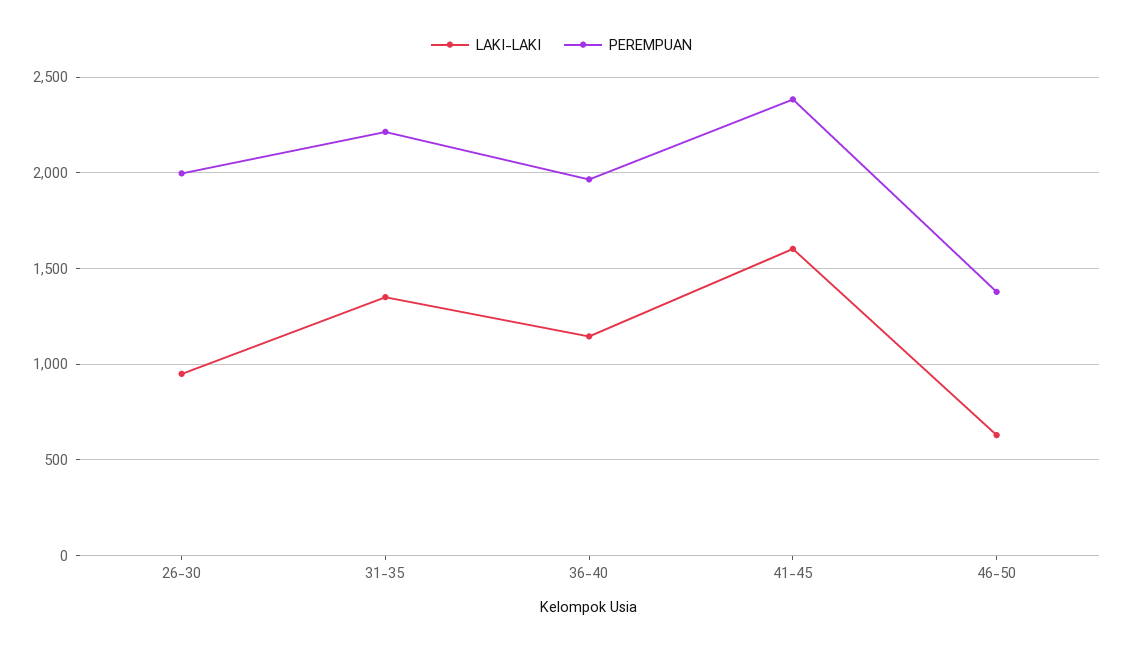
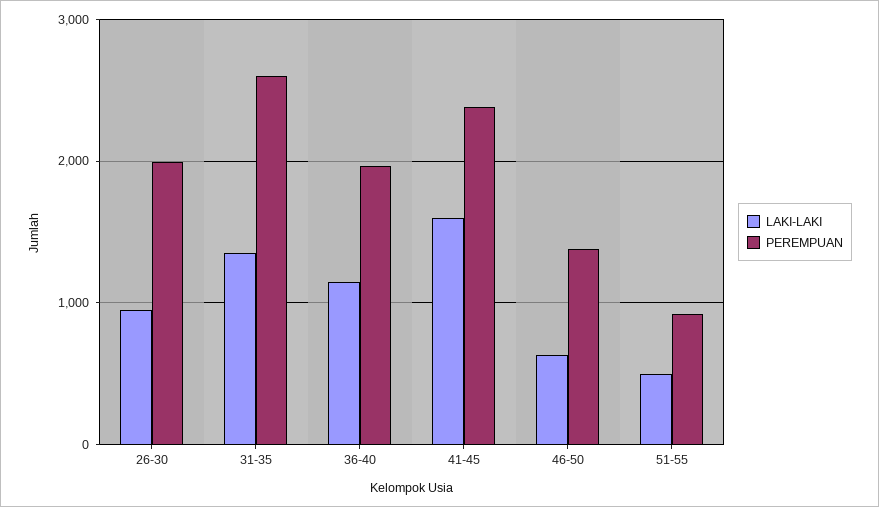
PEREMPUAN, 31-35: 2200 -> 2600
LAKI-LAKI, 51-55: none -> 500
PEREMPUAN, 51-55: none -> 900

